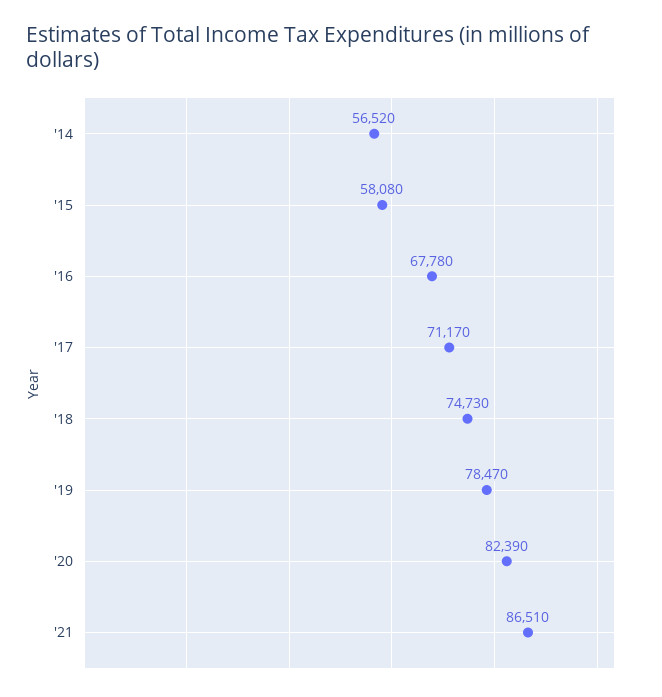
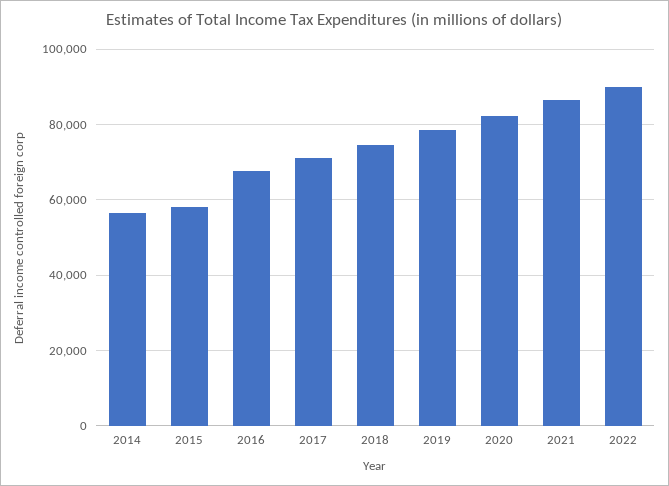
2022: none -> 90000

